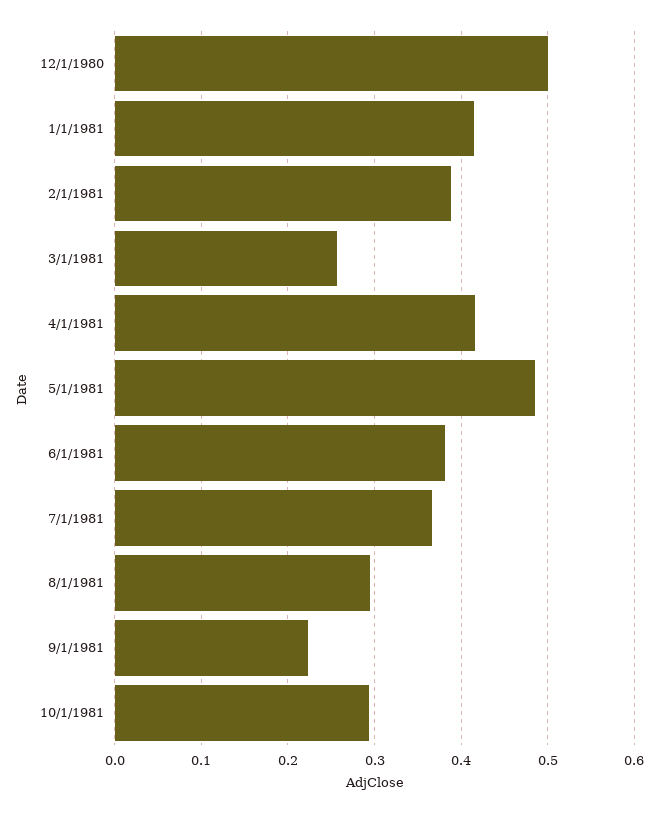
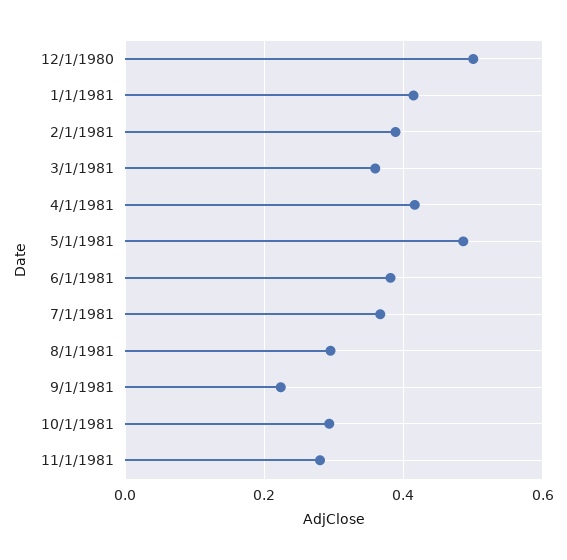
3/1/1981: 0.26 -> 0.36
11/1/1981: none -> 0.28

